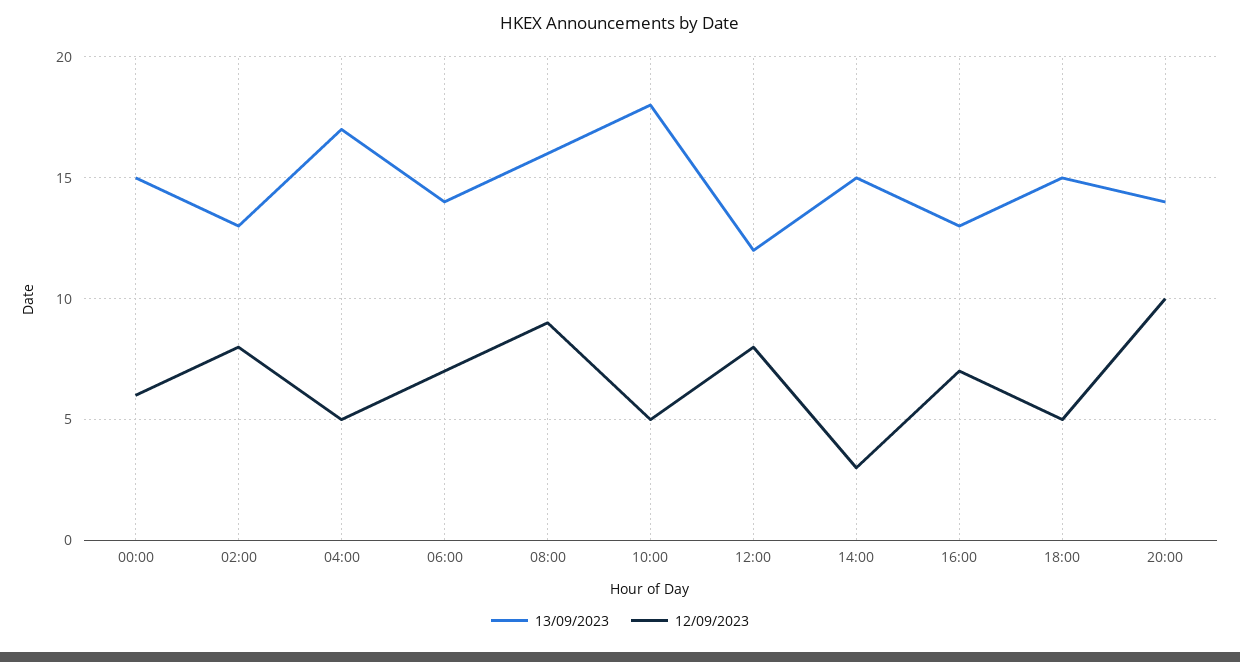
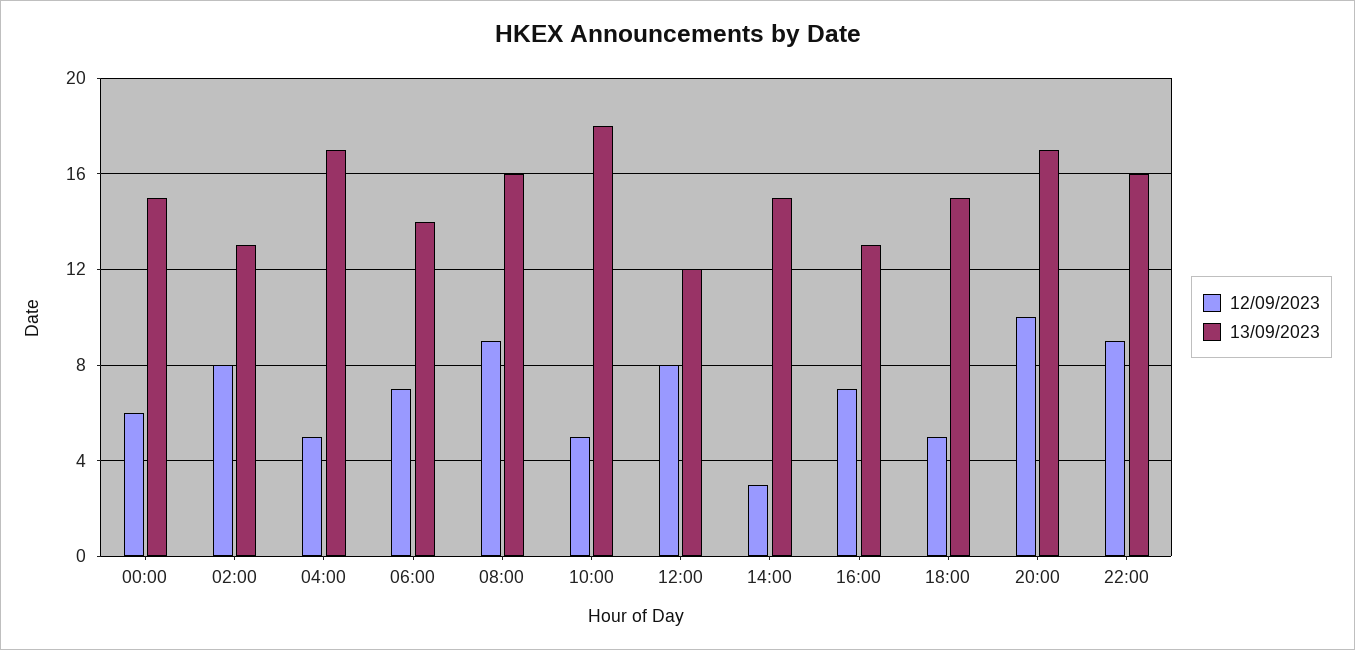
13/09/2023, 20:00: 14 -> 17
12/09/2023, 22:00: none -> 9
13/09/2023, 22:00: none -> 16

